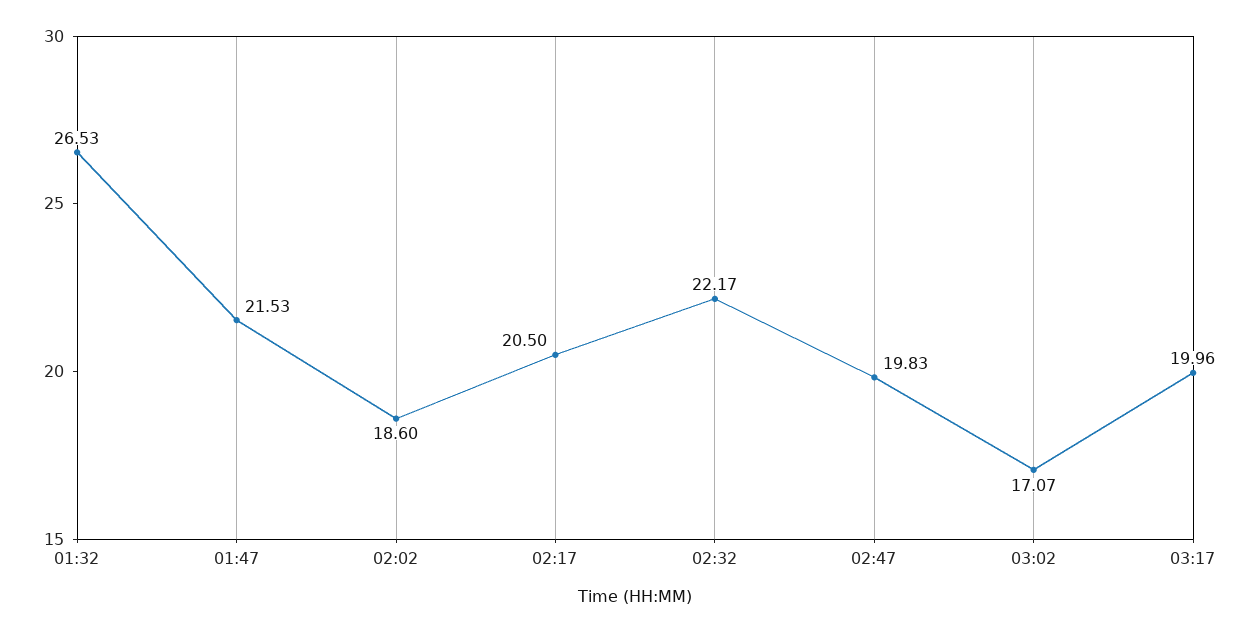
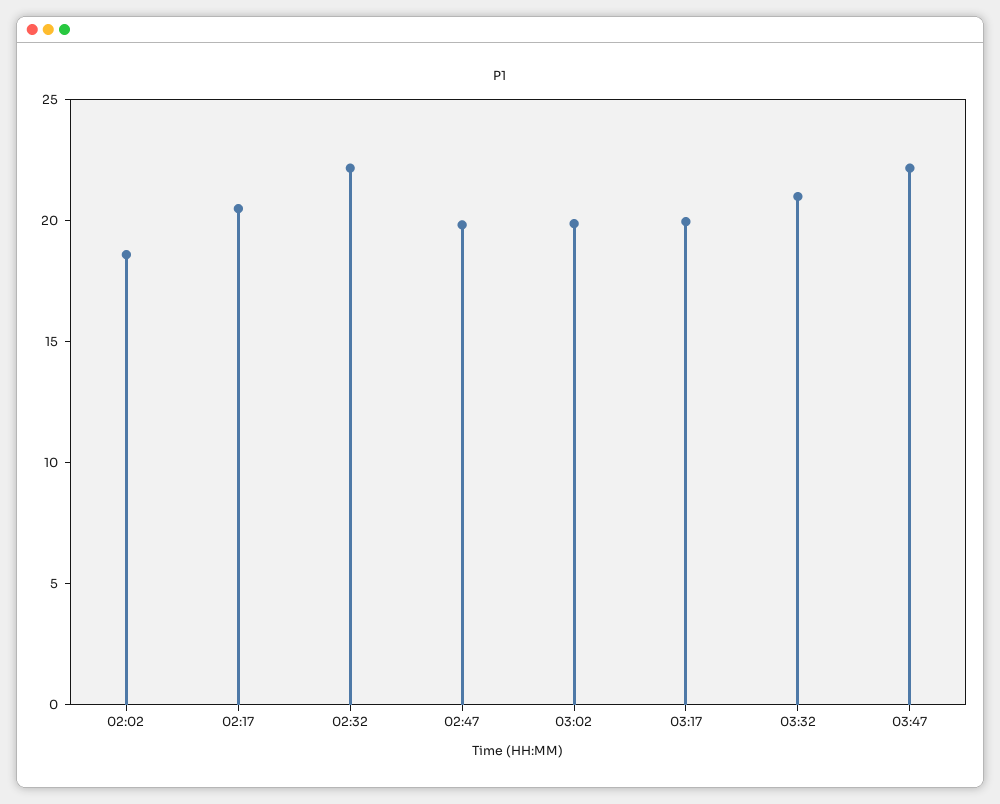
01:32: 26.53 -> none
01:47: 21.53 -> none
03:02: 17.07 -> 20
03:32: none -> 21
03:47: none -> 22

